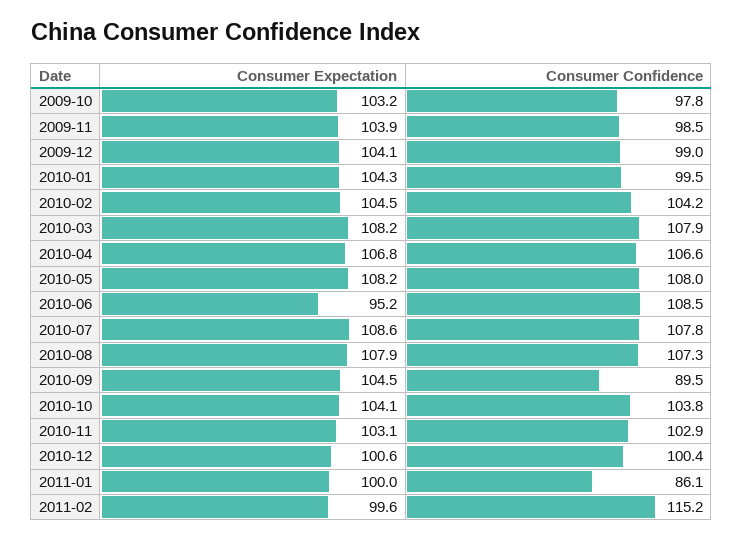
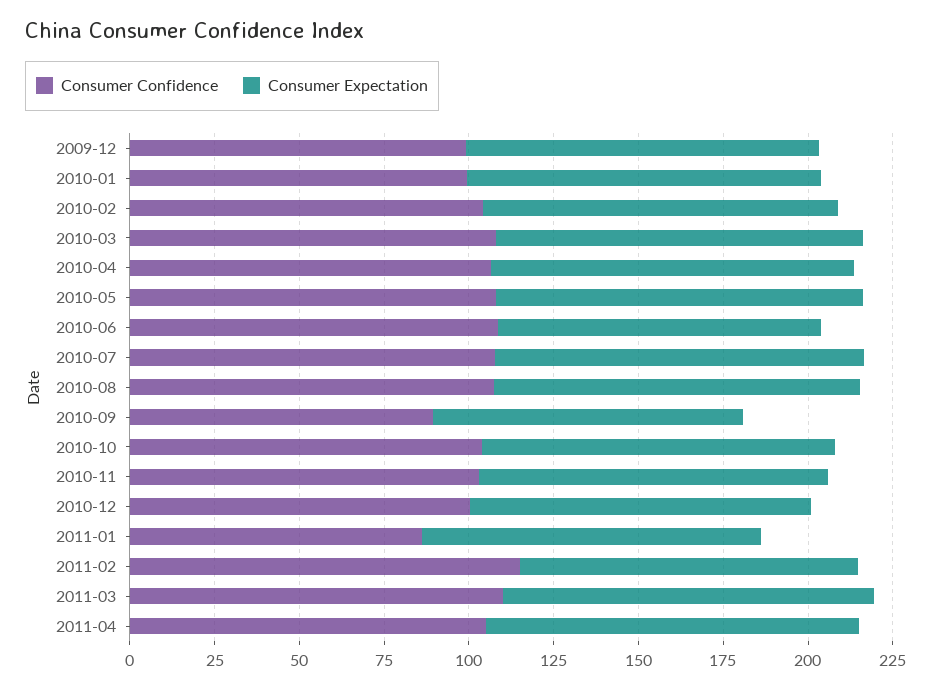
Consumer Expectation, 2009-10: 103.2 -> none
Consumer Confidence, 2009-10: 97.8 -> none
Consumer Expectation, 2009-11: 103.9 -> none
Consumer Confidence, 2009-11: 98.5 -> none
Consumer Expectation, 2010-09: 104.5 -> 90
Consumer Confidence, 2011-03: none -> 110
Consumer Expectation, 2011-03: none -> 110
Consumer Confidence, 2011-04: none -> 105
Consumer Expectation, 2011-04: none -> 110

